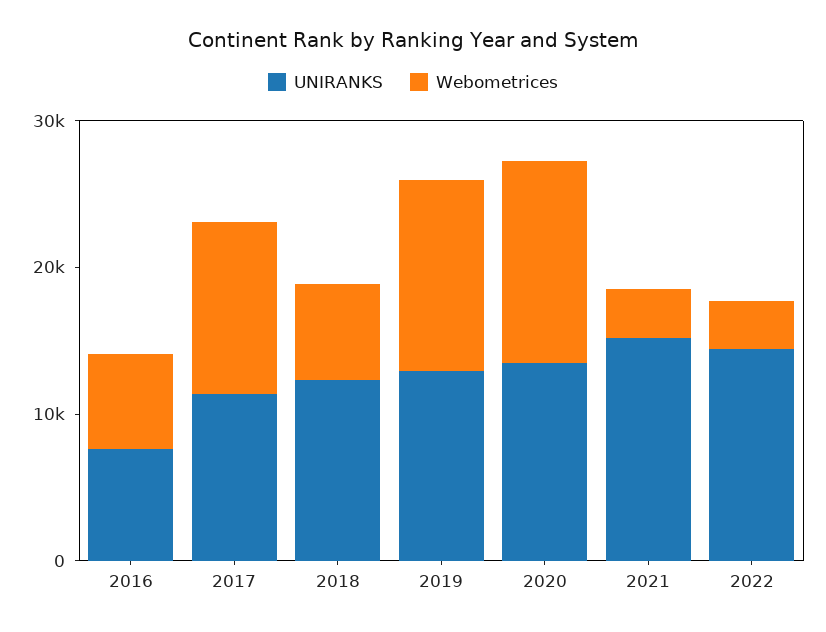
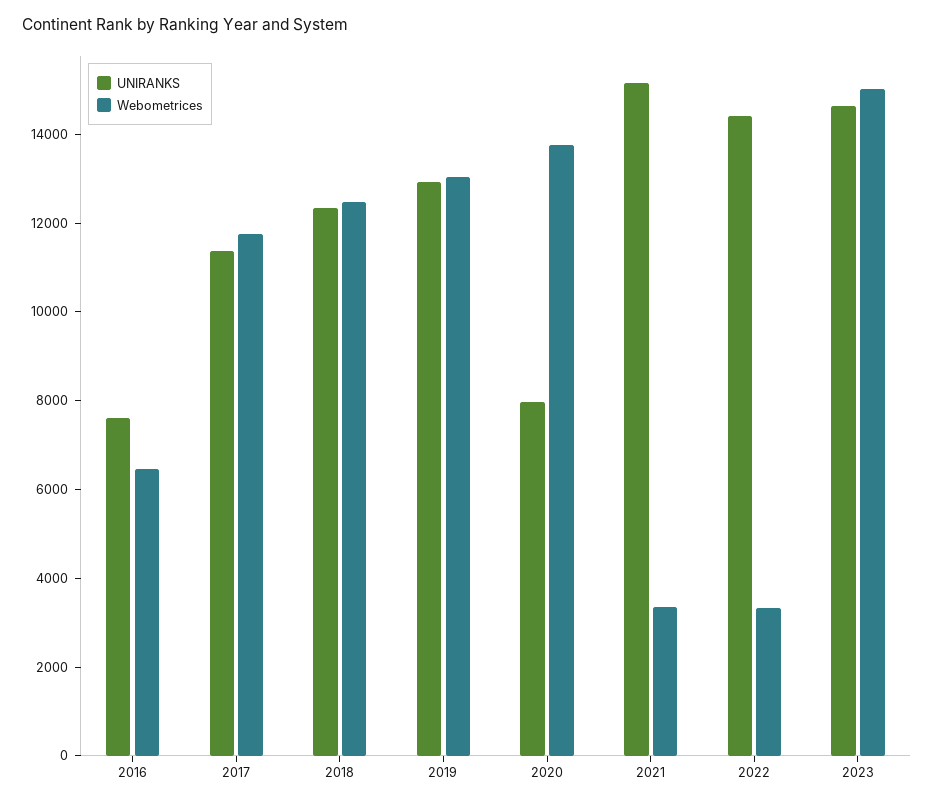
Webometrices, 2018: 6000 -> 12500
UNIRANKS, 2020: 14000 -> 8000
UNIRANKS, 2023: none -> 14500
Webometrices, 2023: none -> 15000

